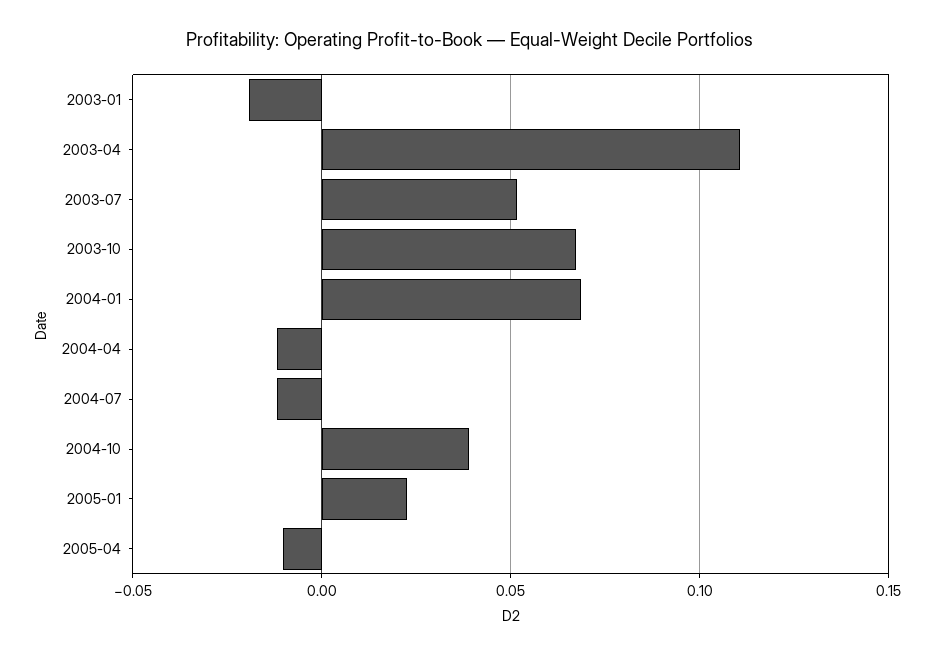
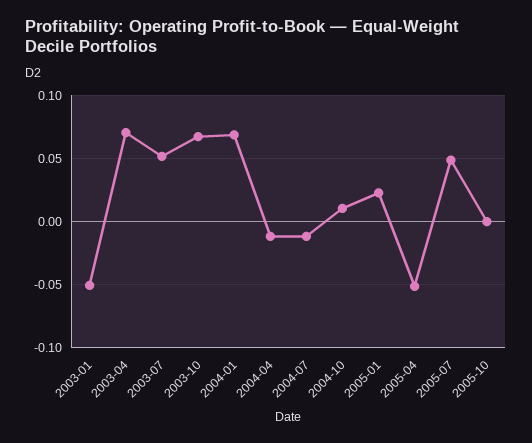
2003-01: -0.02 -> -0.05
2003-04: 0.11 -> 0.07
2004-10: 0.04 -> 0.01
2005-04: -0.01 -> -0.05
2005-07: none -> 0.05
2005-10: none -> 0

